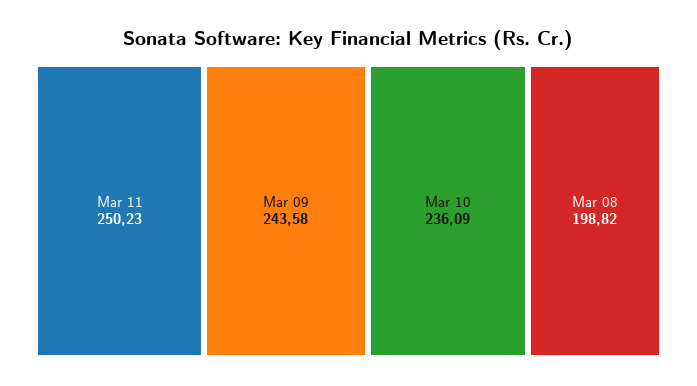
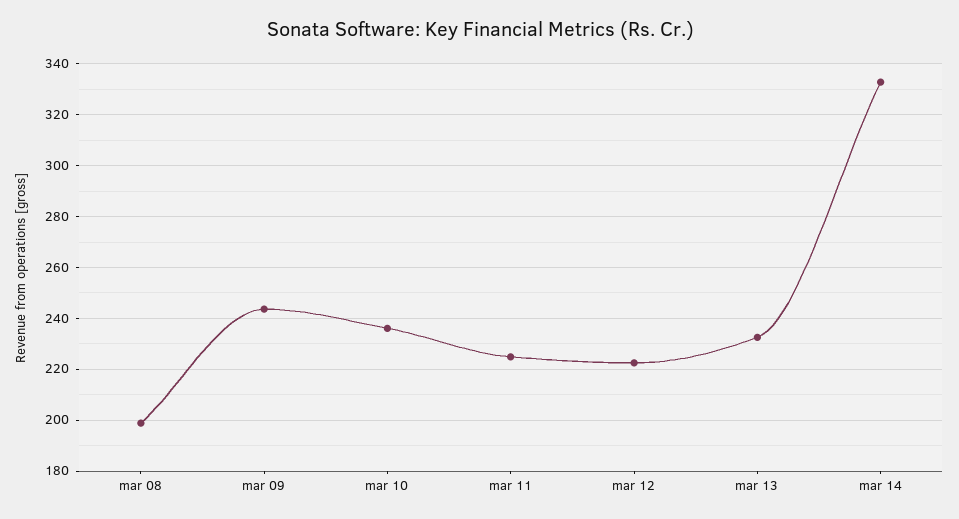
Mar 11: 250.23 -> 225
mar 12: none -> 222.5
mar 13: none -> 232.5
mar 14: none -> 332.5

